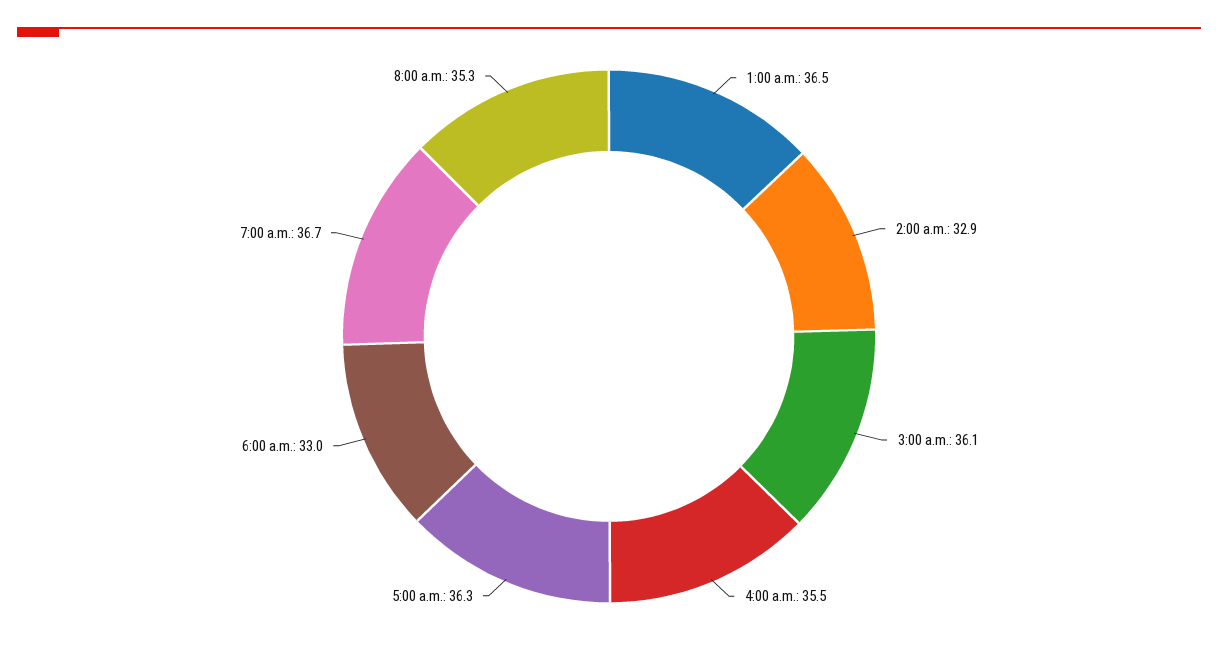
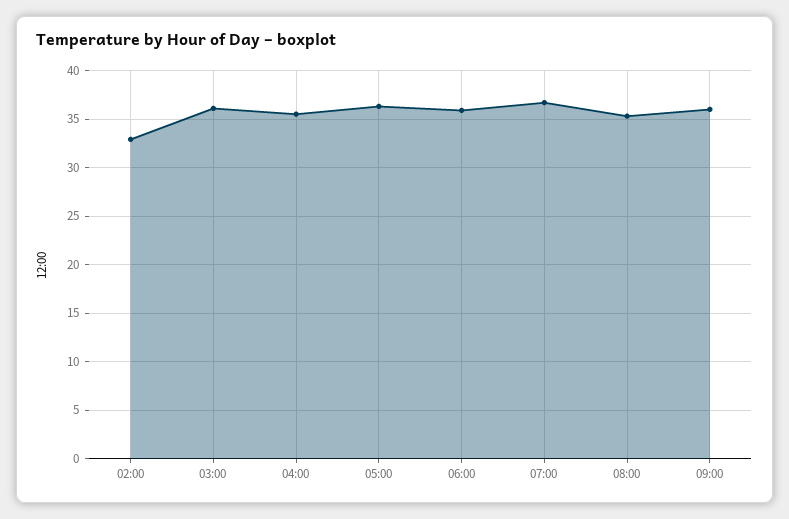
1:00 a.m.: 36.5 -> none
6:00 a.m.: 33 -> 36
09:00: none -> 36

